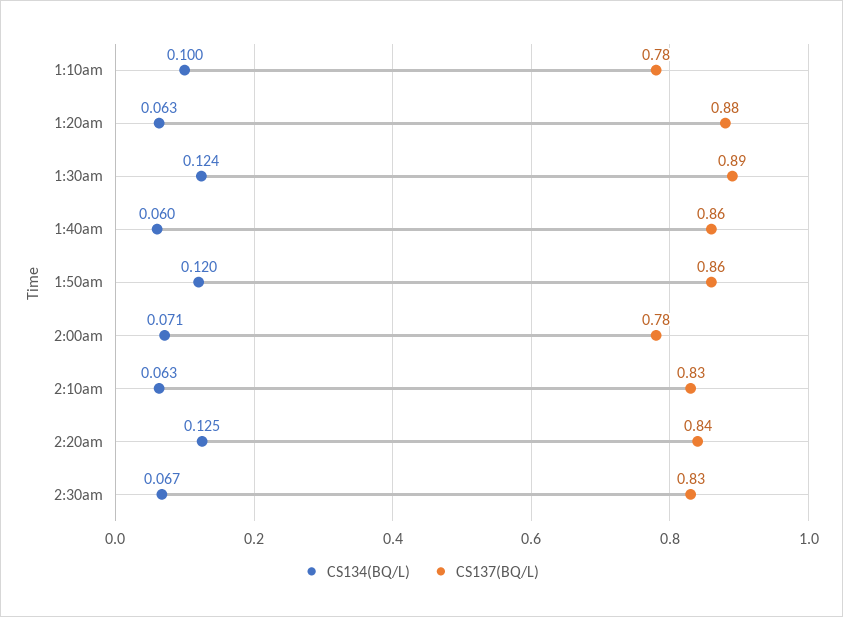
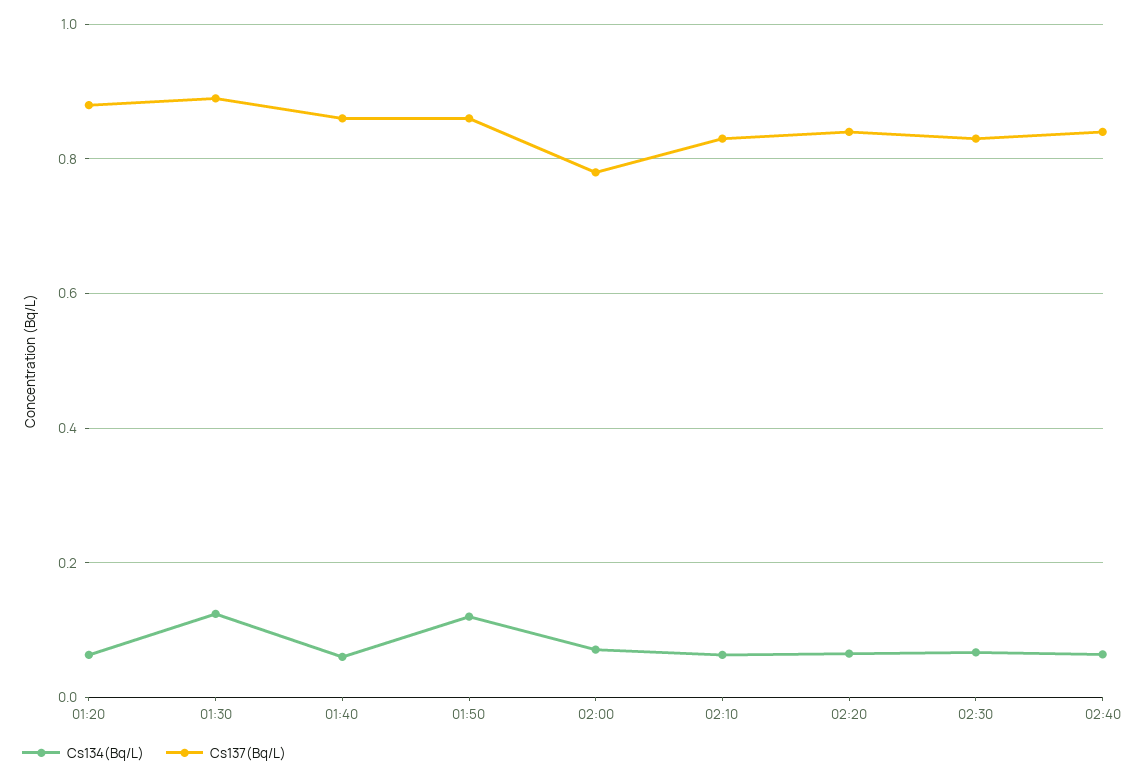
CS134(BQ/L), 1:10am: 0.1 -> none
CS137(BQ/L), 1:10am: 0.78 -> none
CS134(BQ/L), 2:20am: 0.125 -> 0.06
CS134(BQ/L), 02:40: none -> 0.06
CS137(BQ/L), 02:40: none -> 0.84

